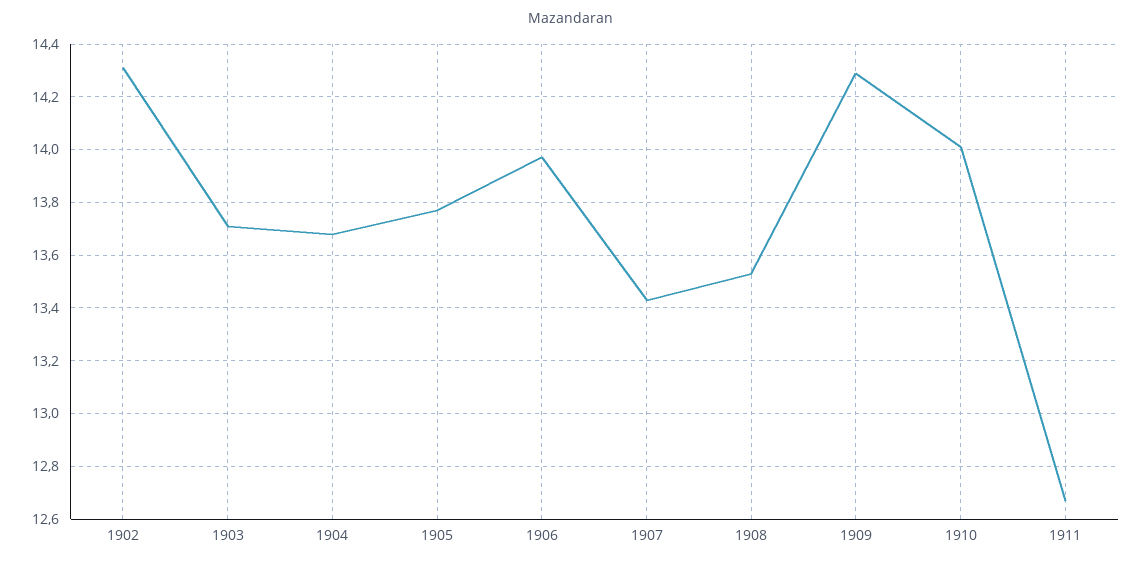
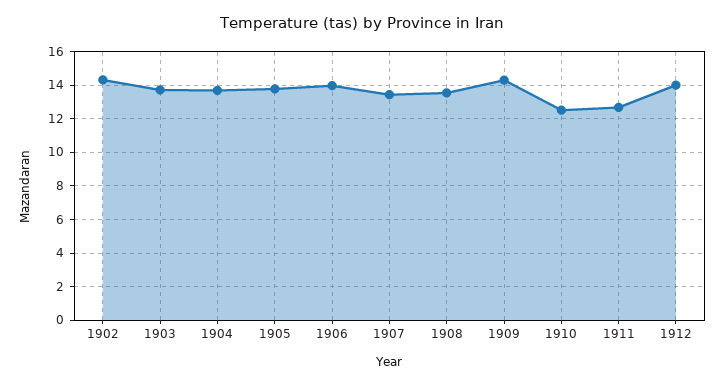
1910: 14 -> 12.5
1912: none -> 14

